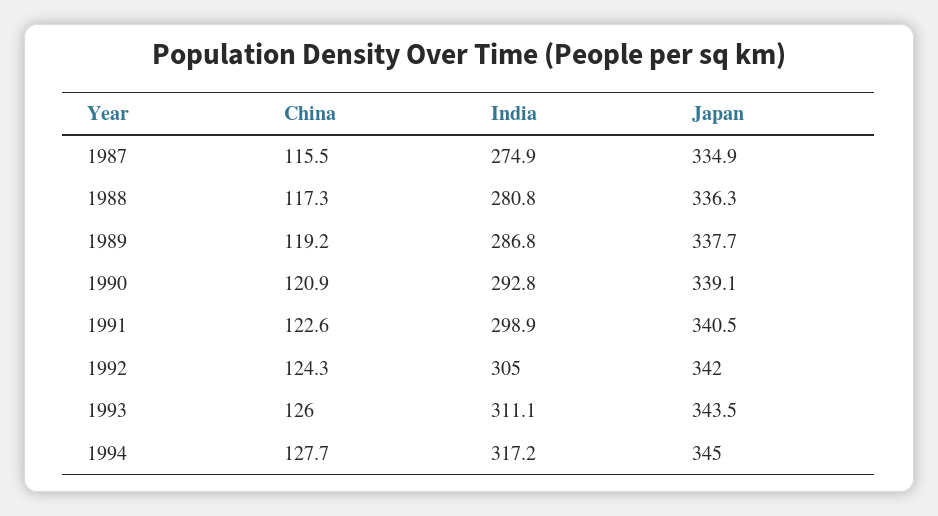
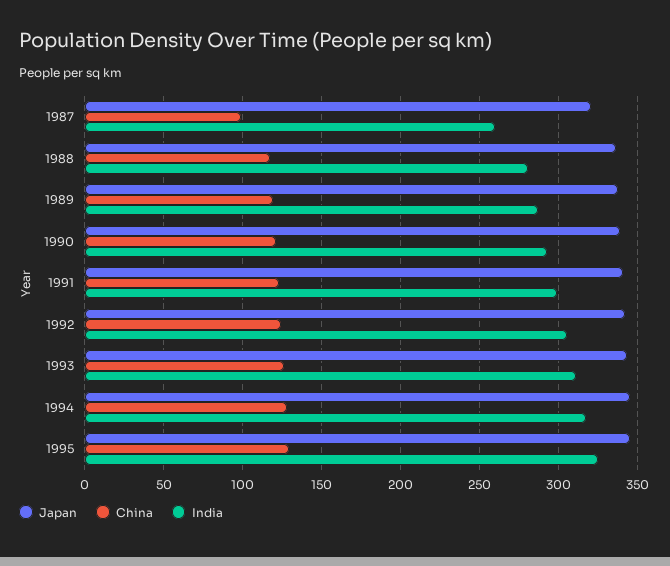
China, 1987: 115.5 -> 100
India, 1987: 274.9 -> 260
Japan, 1987: 334.9 -> 320
Japan, 1995: none -> 345
China, 1995: none -> 130
India, 1995: none -> 325

